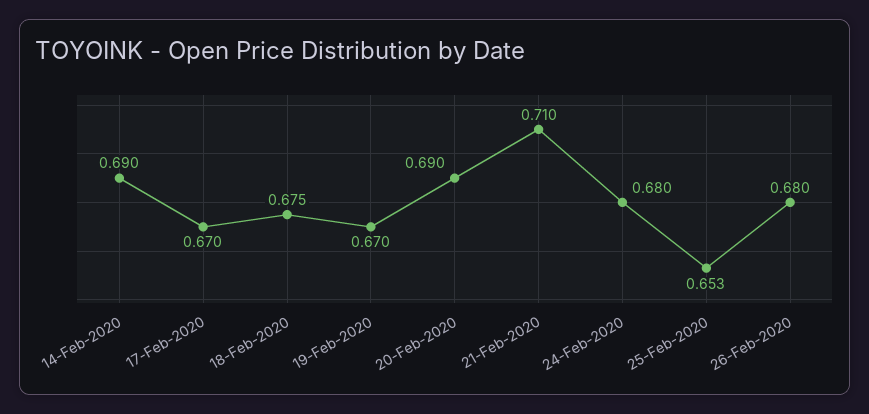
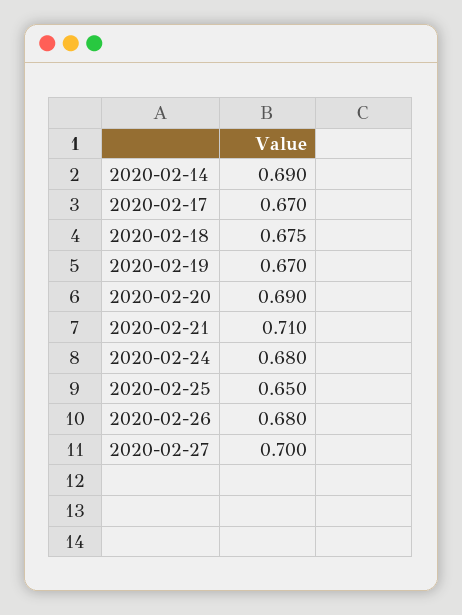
25-Feb-2020: 0.653 -> 0.65
2020-02-27: none -> 0.7

